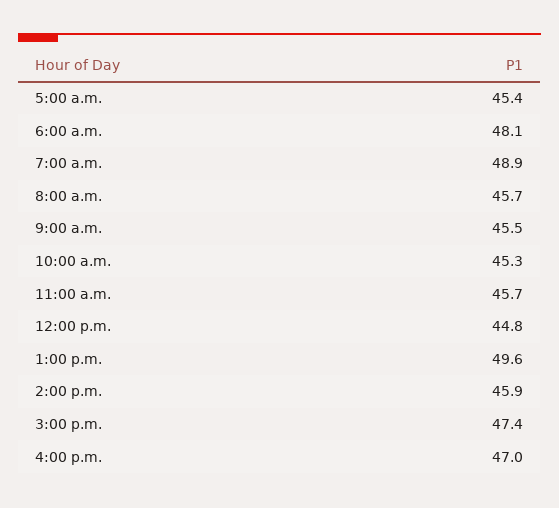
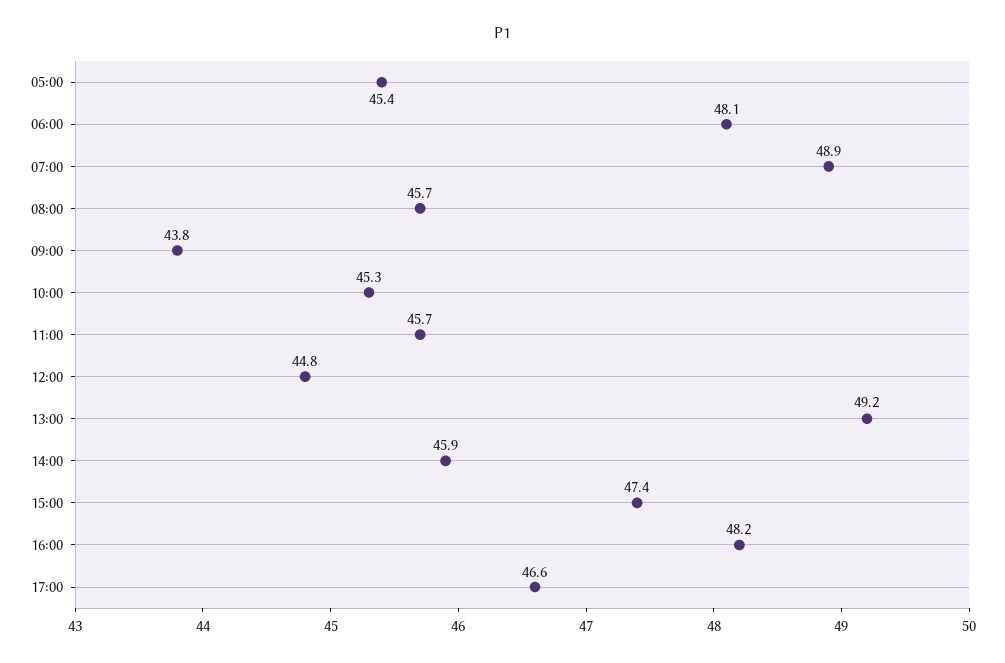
9:00 a.m.: 45.5 -> 43.8
1:00 p.m.: 49.6 -> 49.2
4:00 p.m.: 47 -> 48.2
17:00: none -> 46.6

